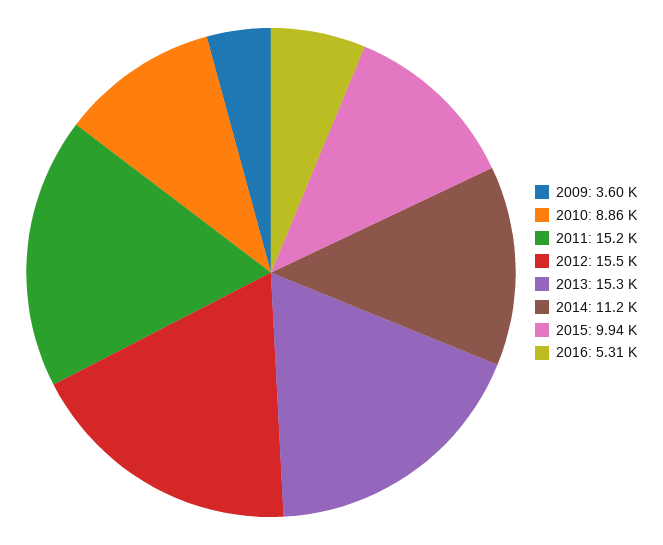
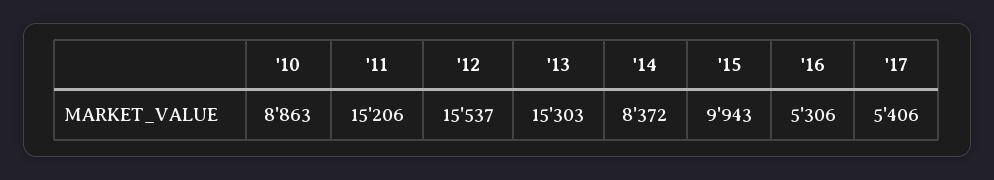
2009: 3600 -> none
2014: 11200 -> 8372
'17: none -> 5406

